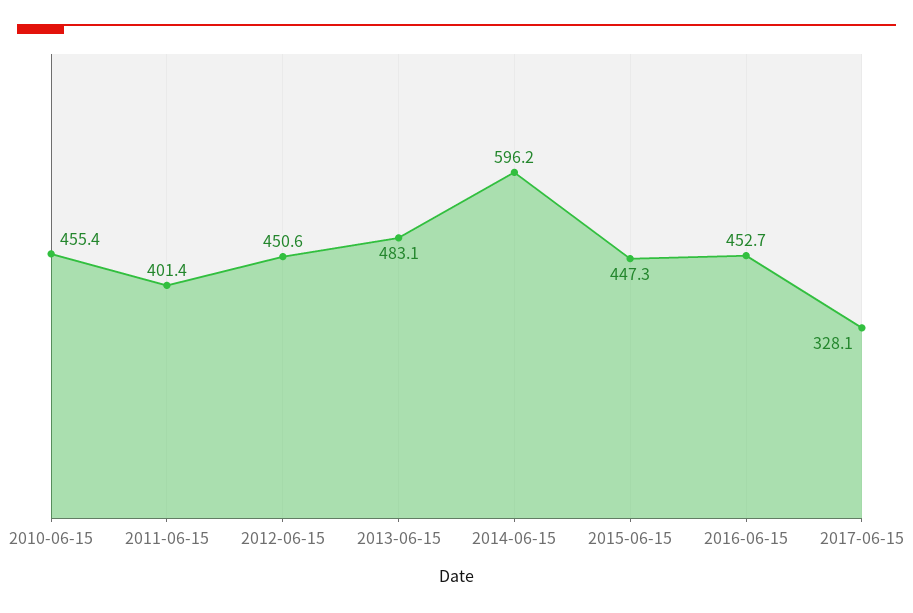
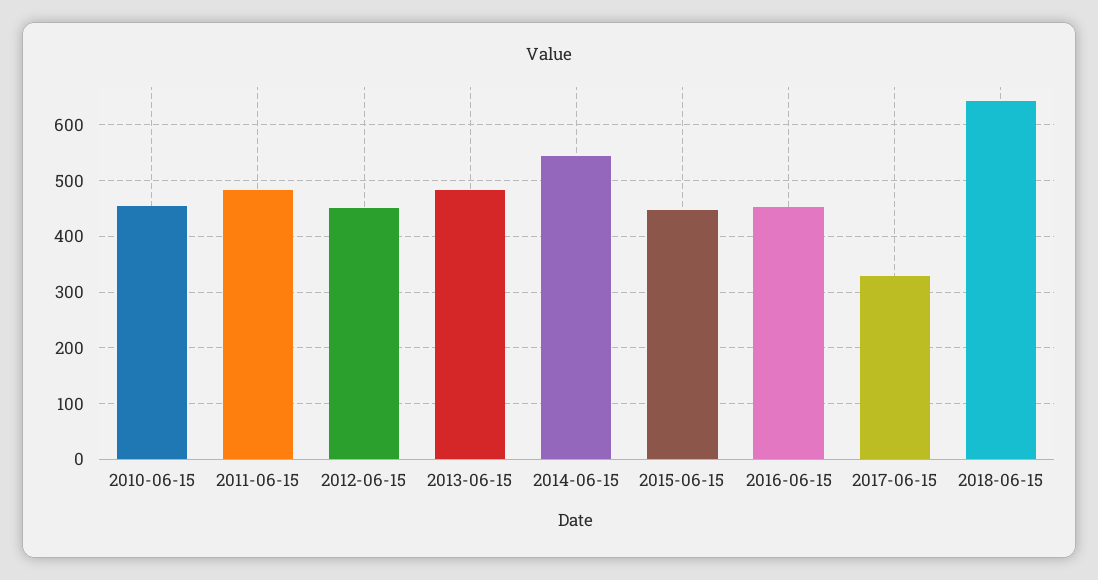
2011-06-15: 401.4 -> 480
2014-06-15: 596.2 -> 540
2018-06-15: none -> 640

